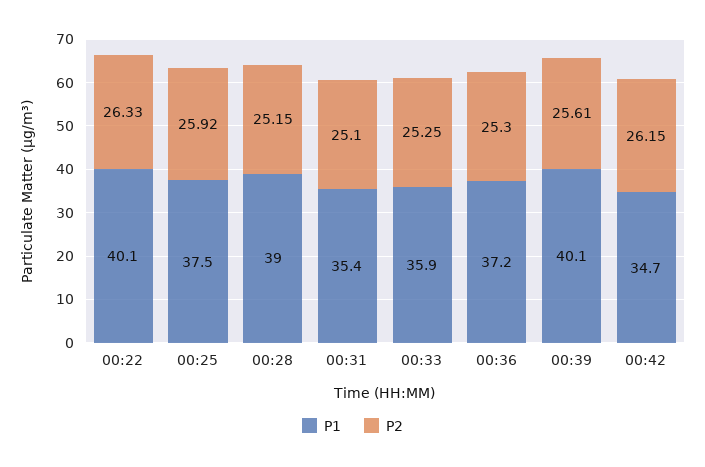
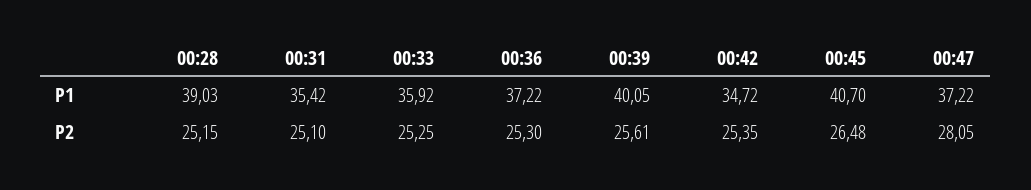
P1, 00:22: 40.1 -> none
P2, 00:22: 26.33 -> none
P1, 00:25: 37.5 -> none
P2, 00:25: 25.92 -> none
P2, 00:42: 26.15 -> 25.35
P1, 00:45: none -> 40.7
P1, 00:47: none -> 37.22
P2, 00:45: none -> 26.48
P2, 00:47: none -> 28.05

